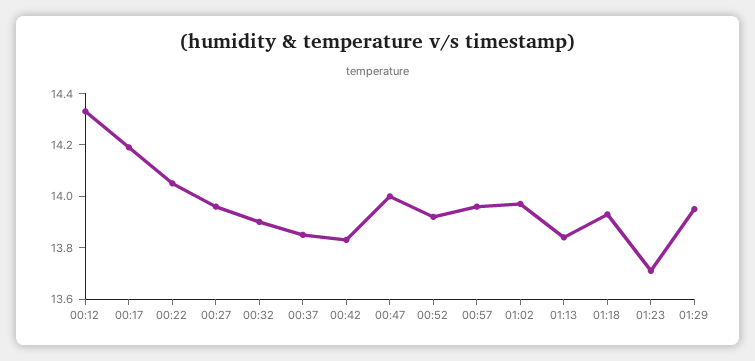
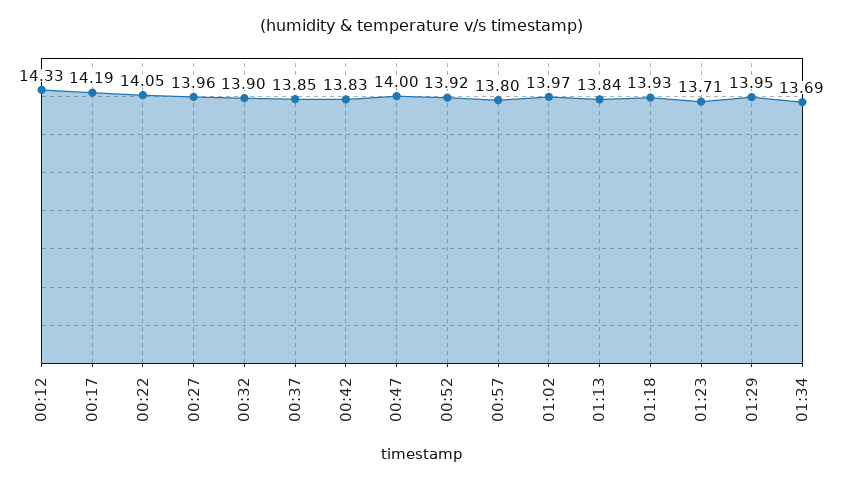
00:57: 13.95 -> 13.8
01:34: none -> 13.69

